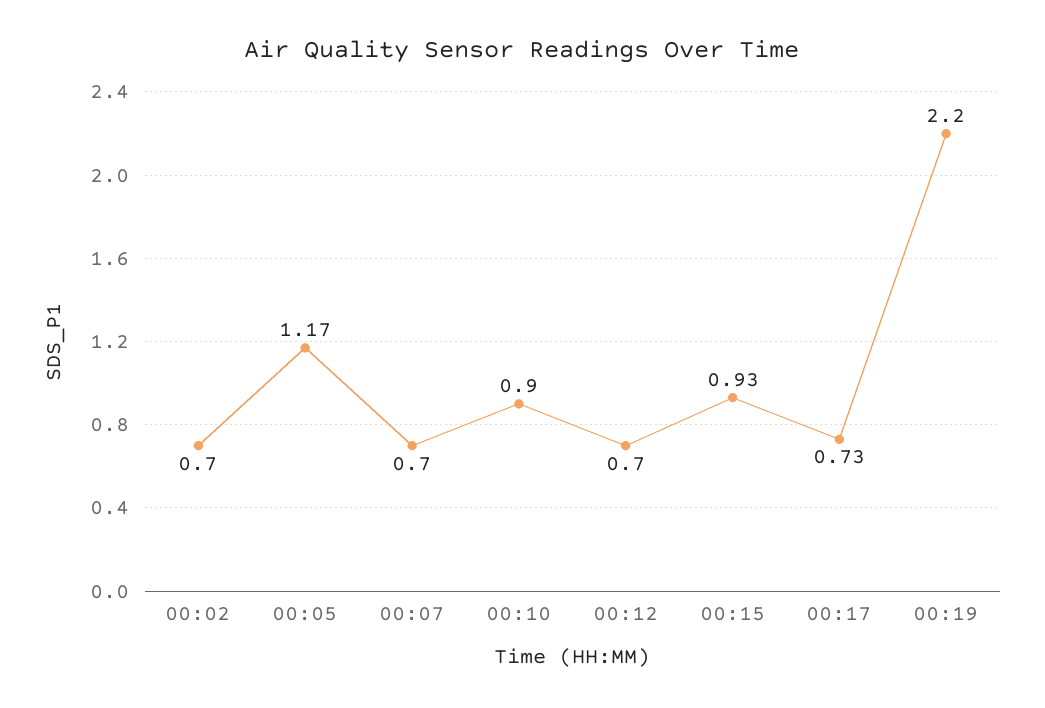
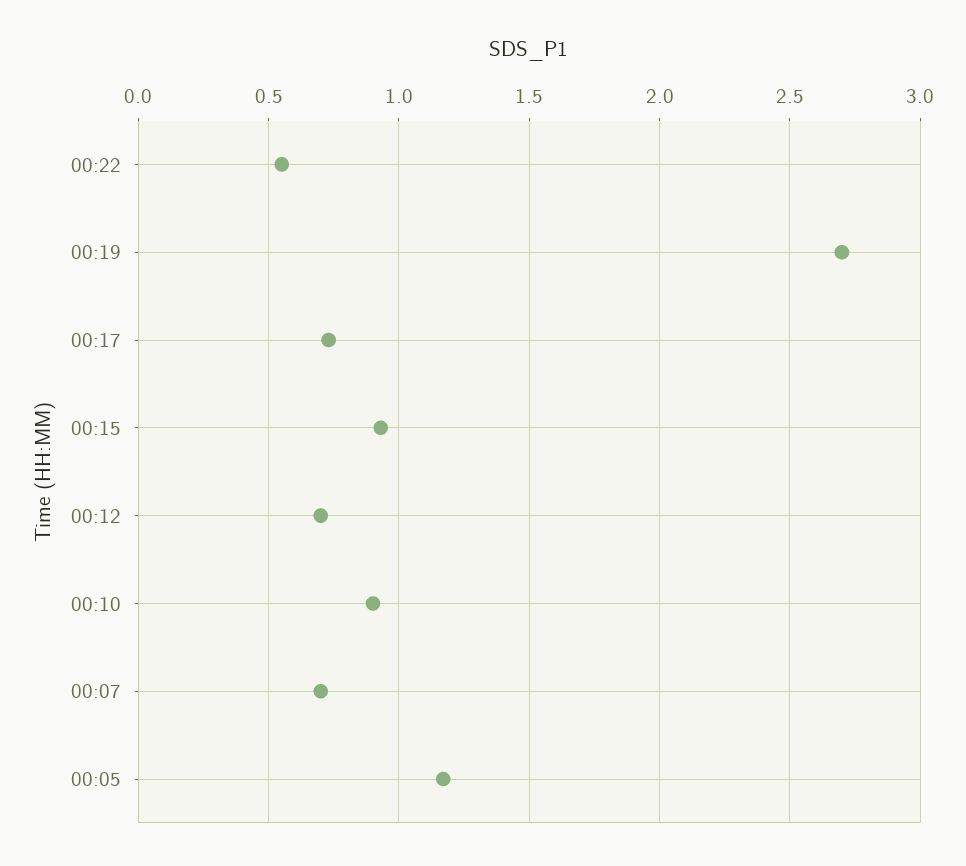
00:02: 0.7 -> none
00:19: 2.2 -> 2.7
00:22: none -> 0.55

